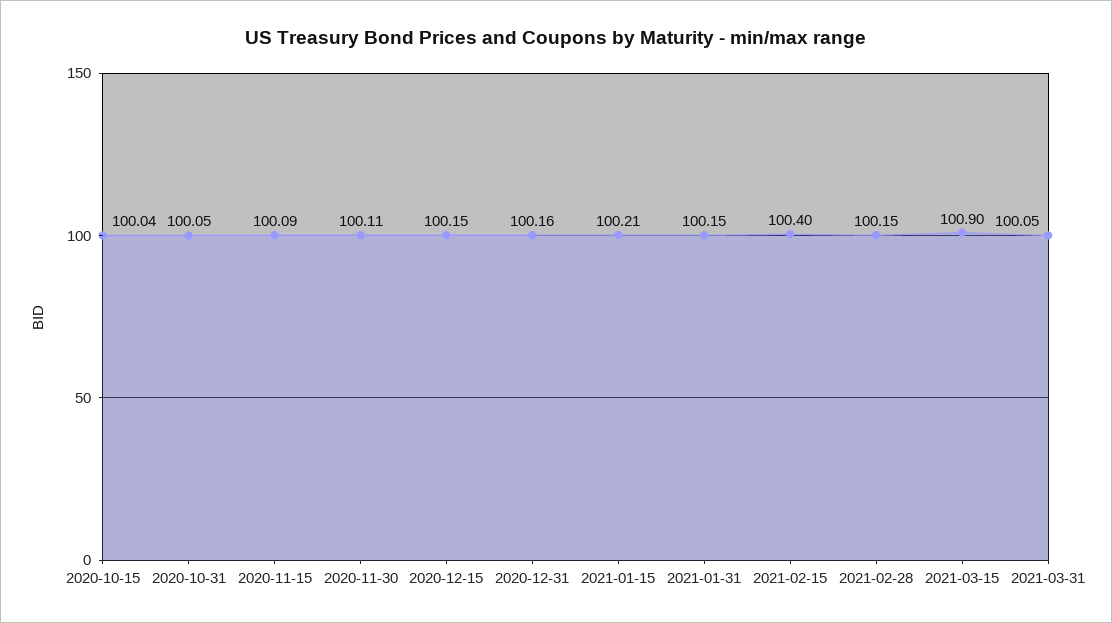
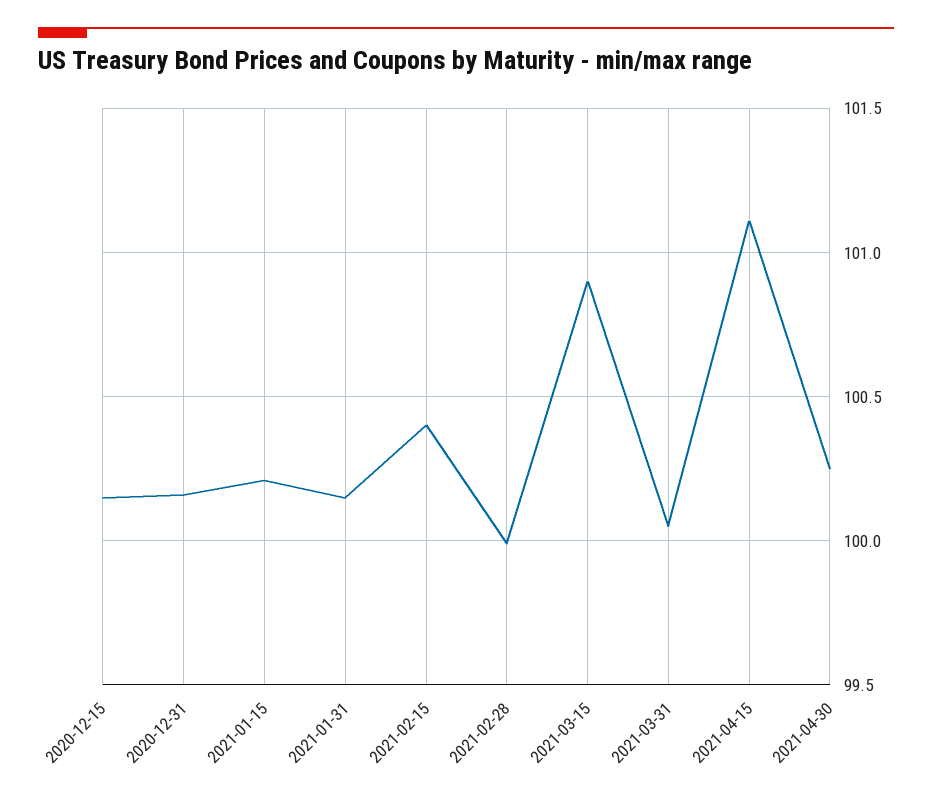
2020-10-15: 100.04 -> none
2020-10-31: 100.05 -> none
2020-11-15: 100.09 -> none
2020-11-30: 100.11 -> none
2021-02-28: 100.15 -> 100
2021-04-15: none -> 101.1
2021-04-30: none -> 100.25

